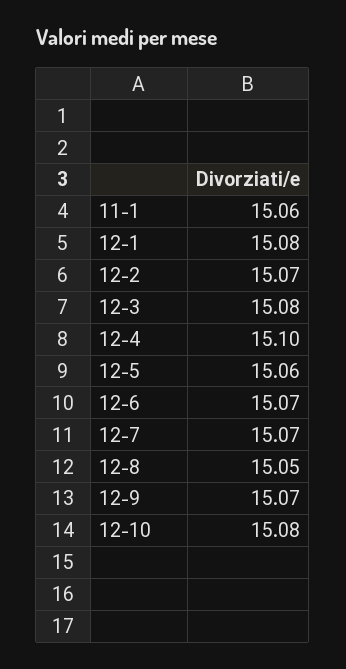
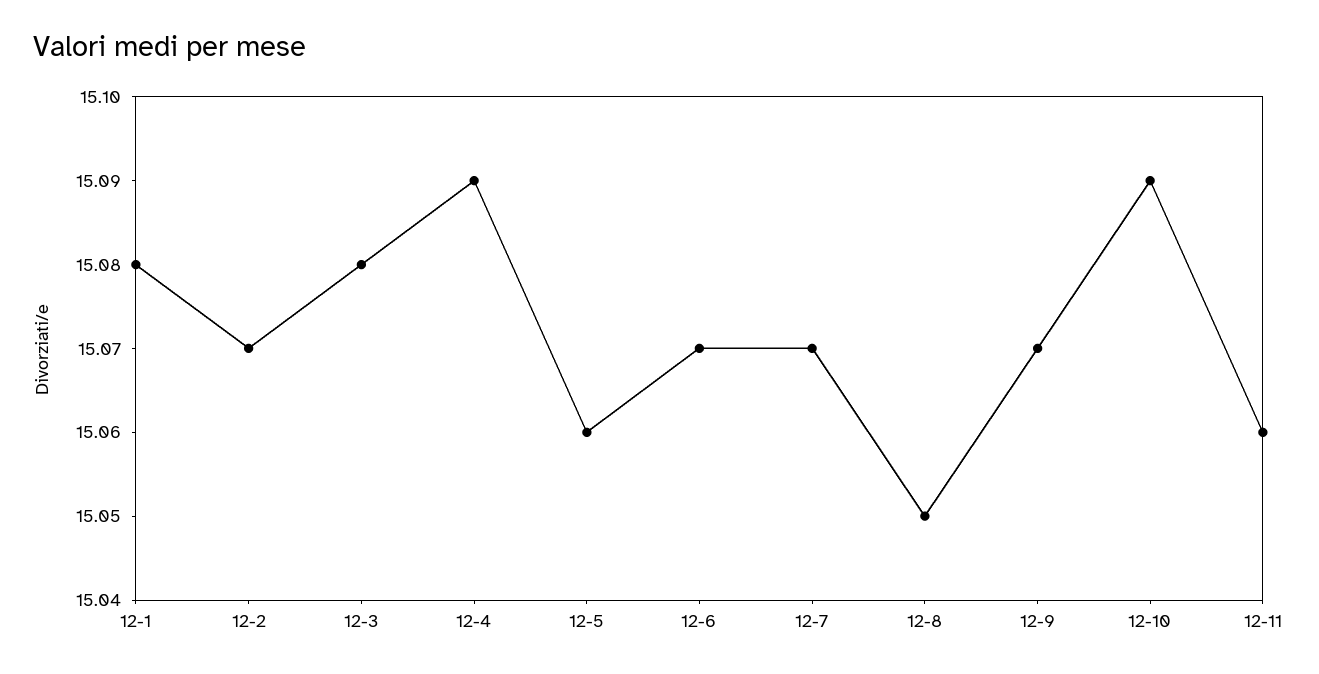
11-1: 15.06 -> none
12-4: 15.1 -> 15.09
12-10: 15.08 -> 15.09
12-11: none -> 15.06

